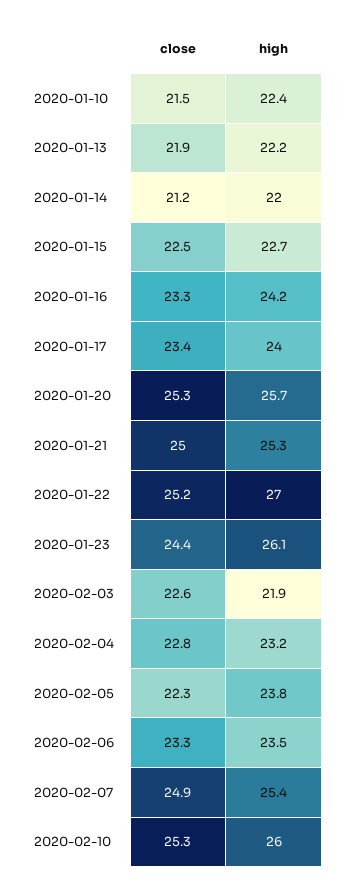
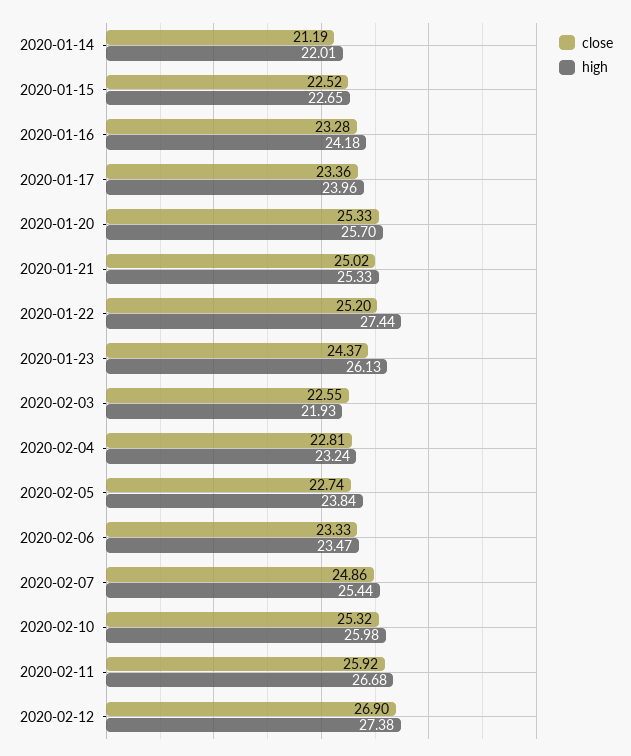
close, 2020-01-10: 21.5 -> none
high, 2020-01-10: 22.4 -> none
close, 2020-01-13: 21.9 -> none
high, 2020-01-13: 22.2 -> none
high, 2020-01-22: 27 -> 27.44
close, 2020-02-05: 22.3 -> 22.74
close, 2020-02-11: none -> 25.92
high, 2020-02-11: none -> 26.68
close, 2020-02-12: none -> 26.9
high, 2020-02-12: none -> 27.38

